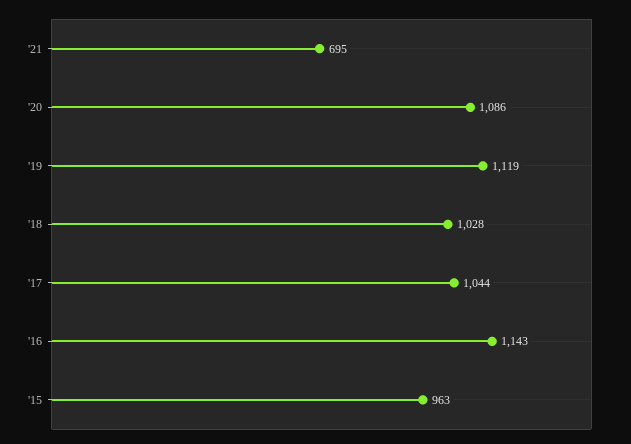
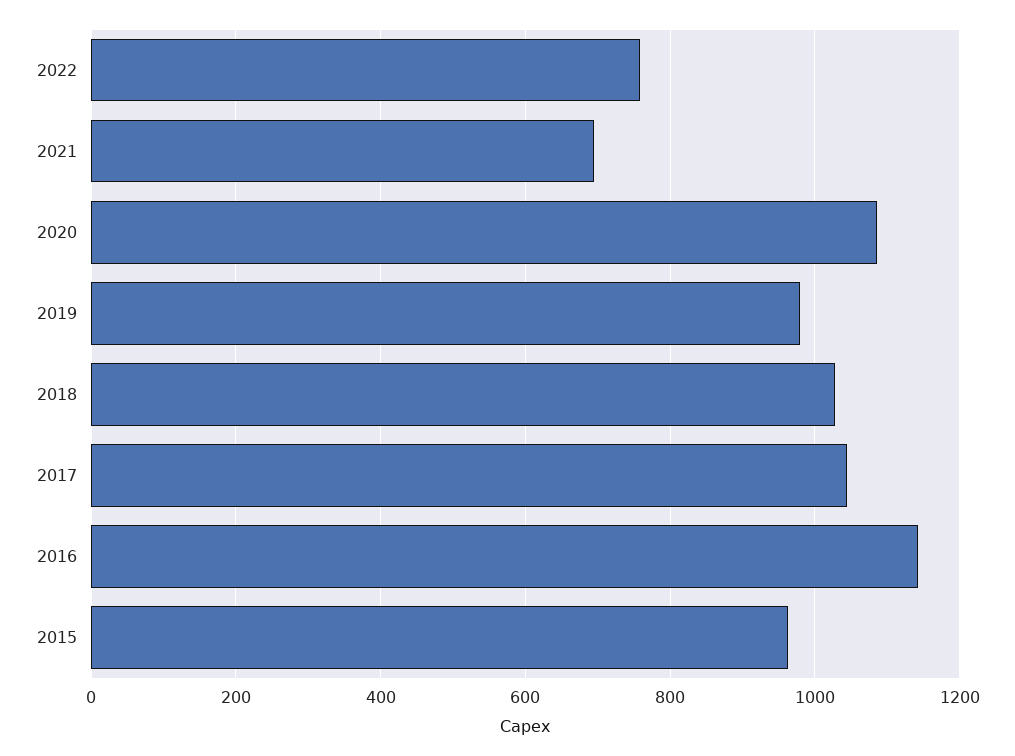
'19: 1119 -> 980
2022: none -> 760

